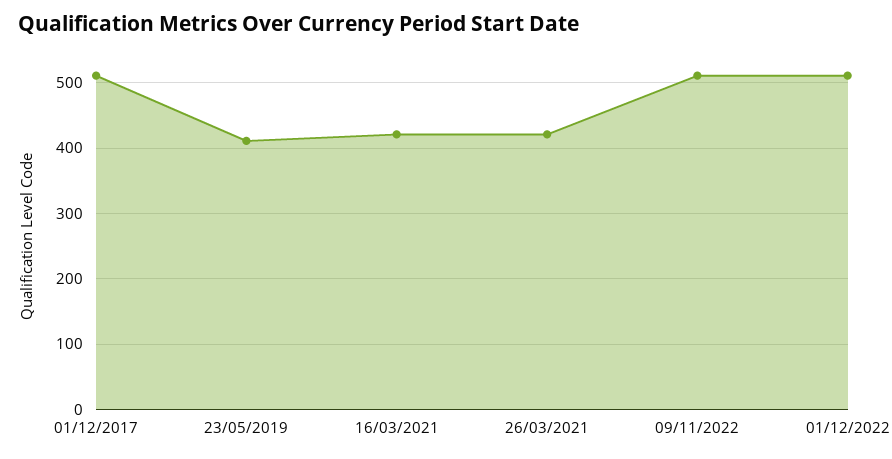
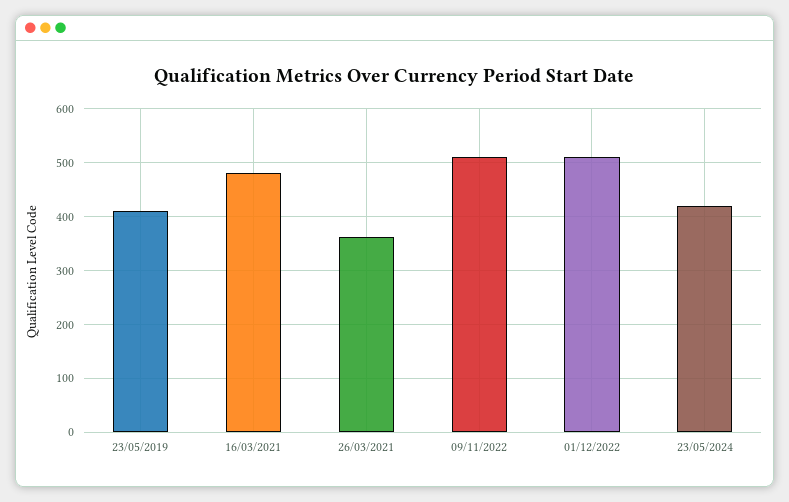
01/12/2017: 510 -> none
16/03/2021: 420 -> 480
26/03/2021: 420 -> 360
23/05/2024: none -> 420

